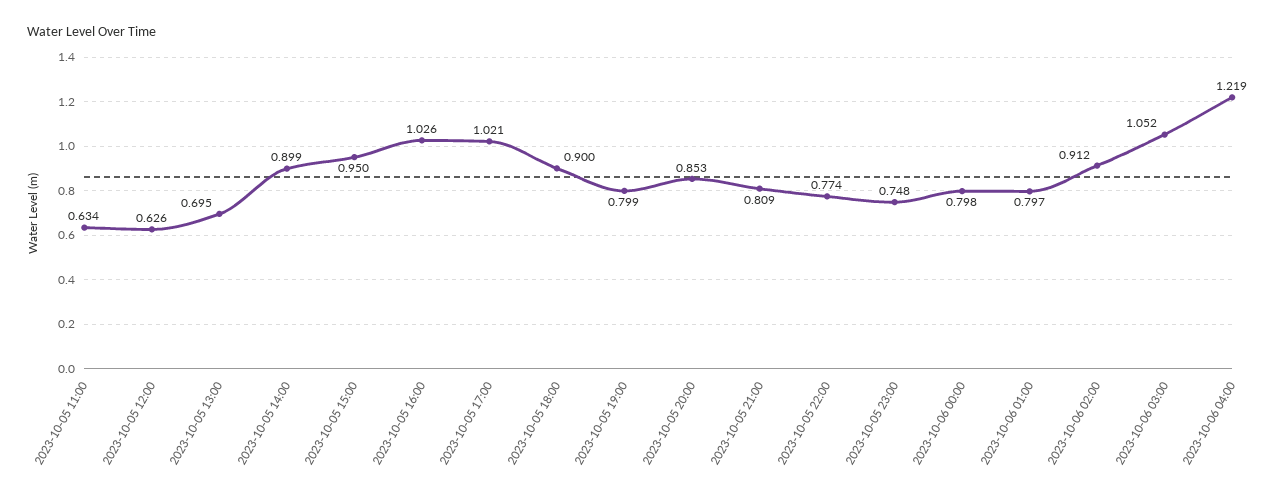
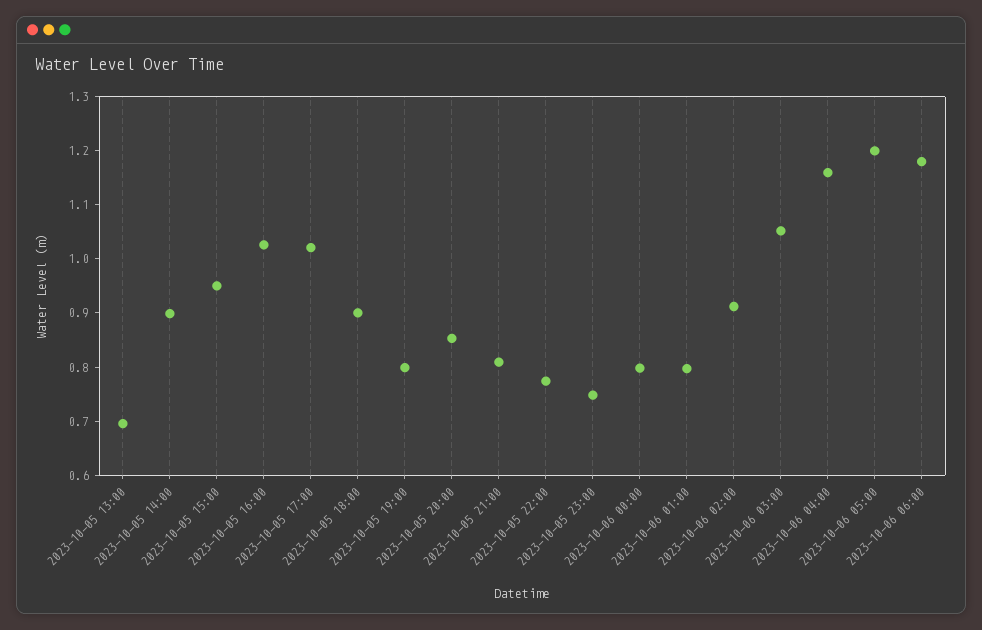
2023-10-05 11:00: 0.634 -> none
2023-10-05 12:00: 0.626 -> none
2023-10-06 04:00: 1.219 -> 1.16
2023-10-06 05:00: none -> 1.2
2023-10-06 06:00: none -> 1.18

